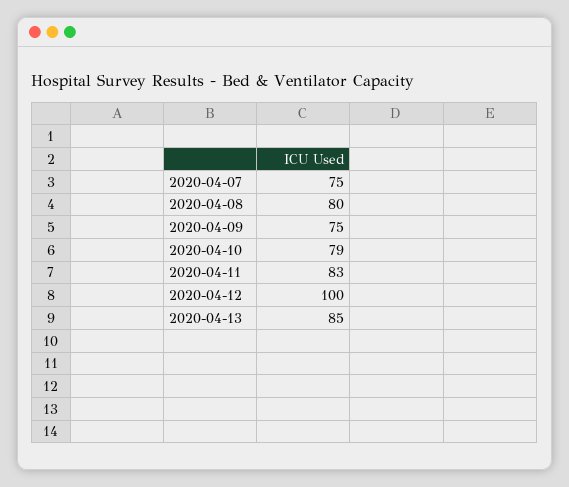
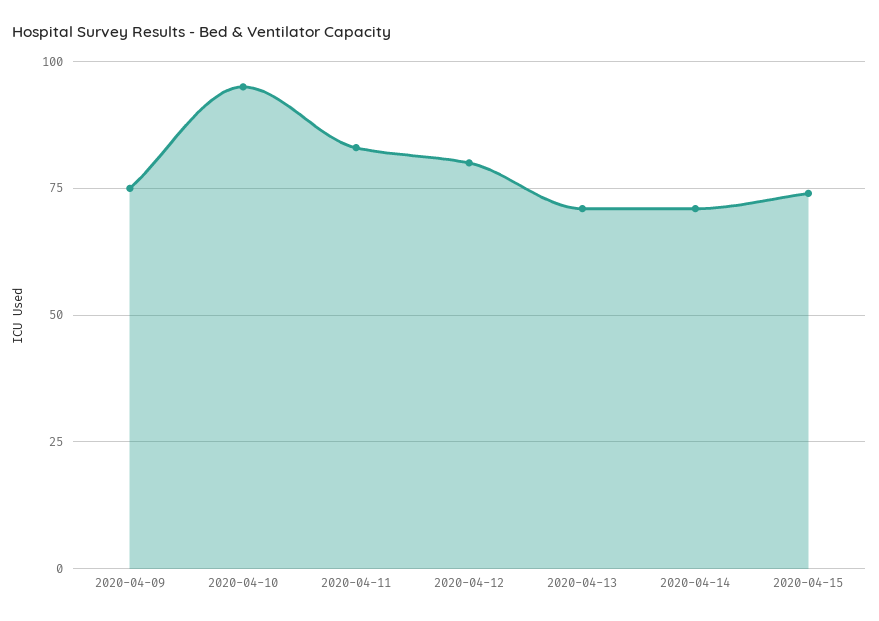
2020-04-07: 75 -> none
2020-04-08: 80 -> none
2020-04-10: 79 -> 95
2020-04-12: 100 -> 80
2020-04-13: 85 -> 70
2020-04-14: none -> 70
2020-04-15: none -> 75

